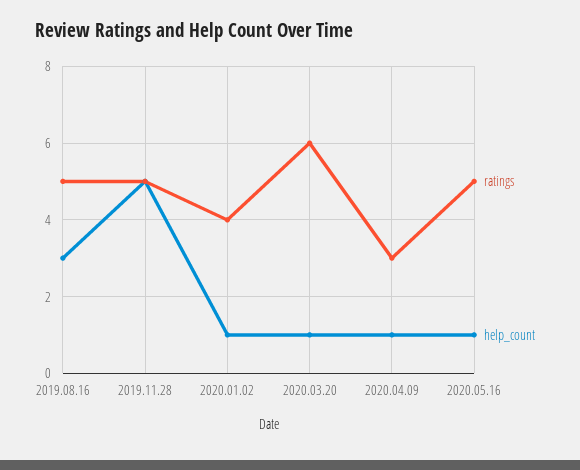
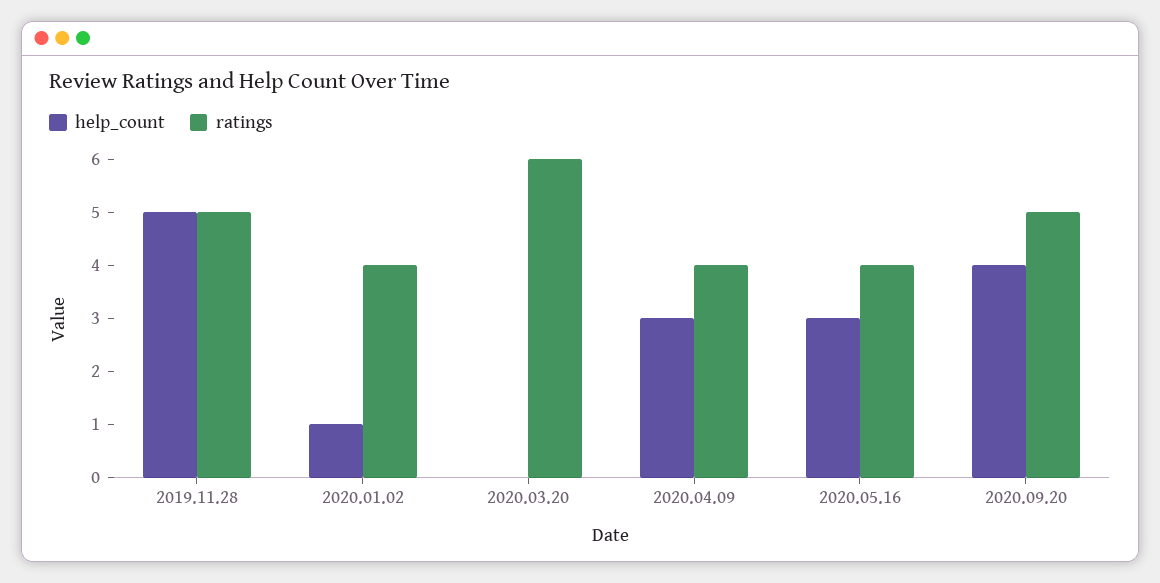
ratings, 2019.08.16: 5 -> none
help_count, 2019.08.16: 3 -> none
help_count, 2020.03.20: 1 -> 0
ratings, 2020.04.09: 3 -> 4
help_count, 2020.04.09: 1 -> 3
ratings, 2020.05.16: 5 -> 4
help_count, 2020.05.16: 1 -> 3
help_count, 2020.09.20: none -> 4
ratings, 2020.09.20: none -> 5

